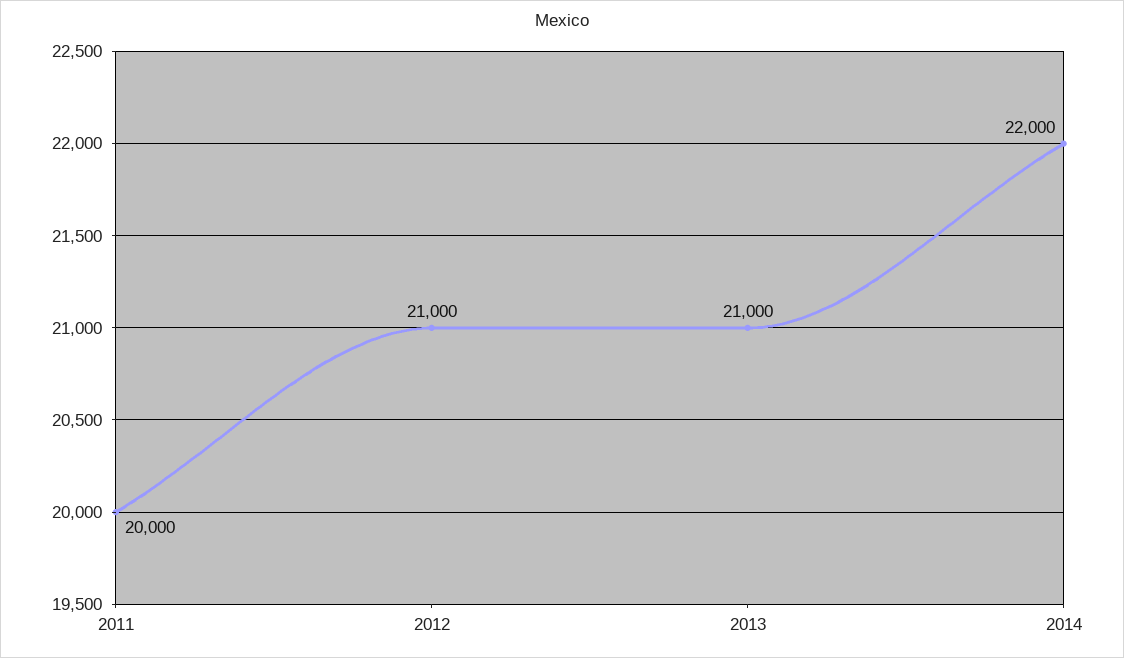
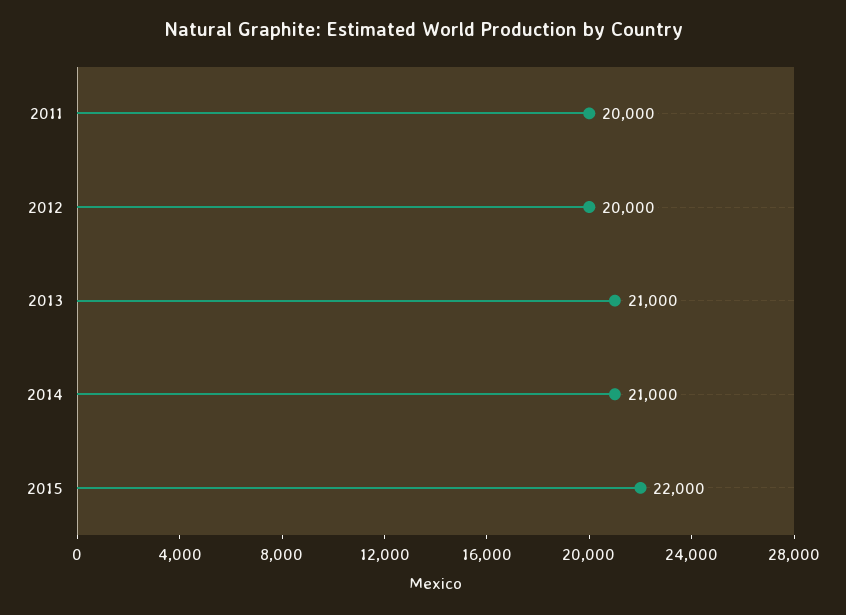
2012: 21000 -> 20000
2014: 22000 -> 21000
2015: none -> 22000

